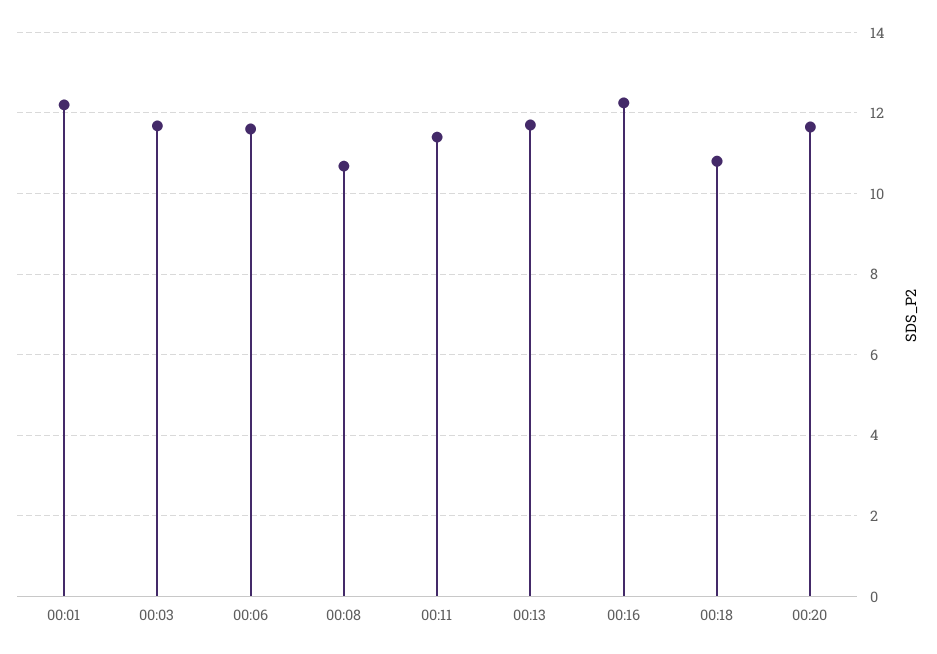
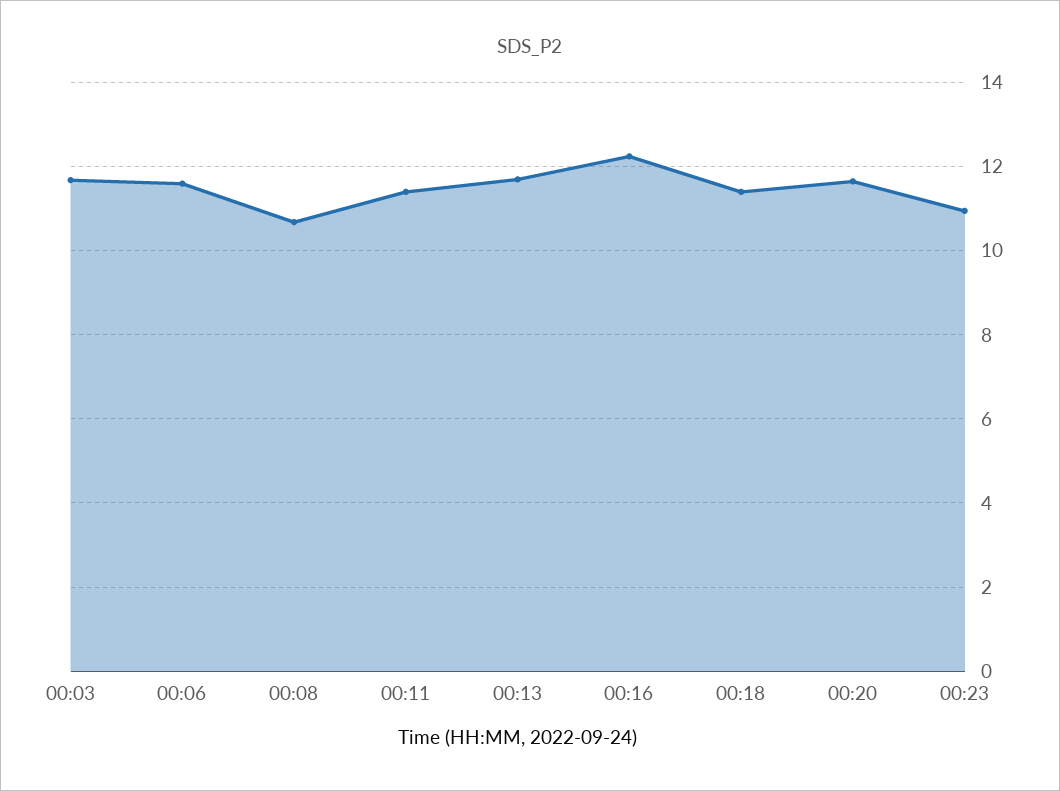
00:01: 12.2 -> none
00:18: 10.8 -> 11.4
00:23: none -> 11

